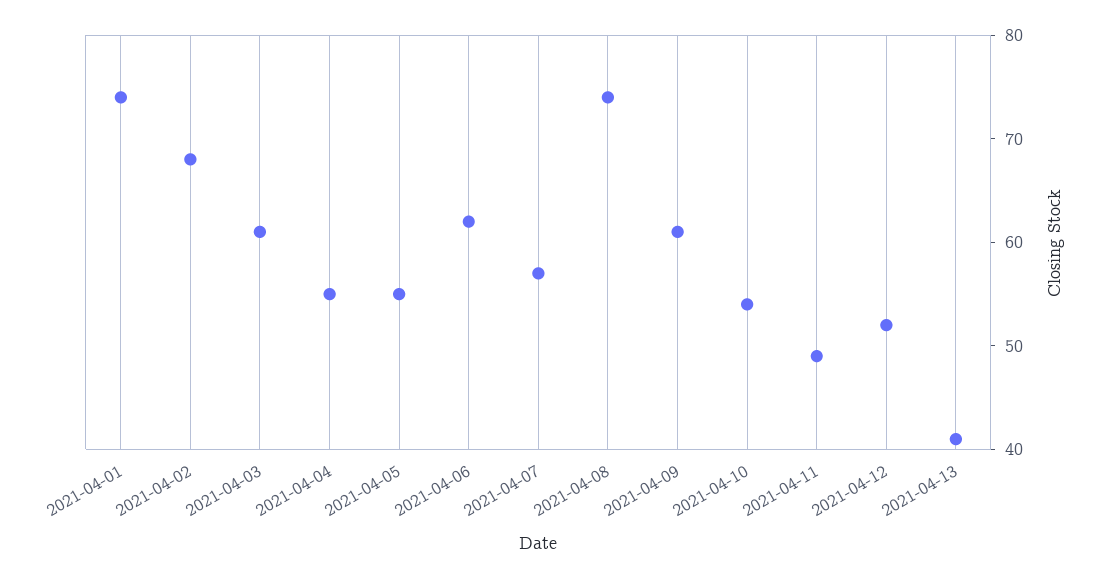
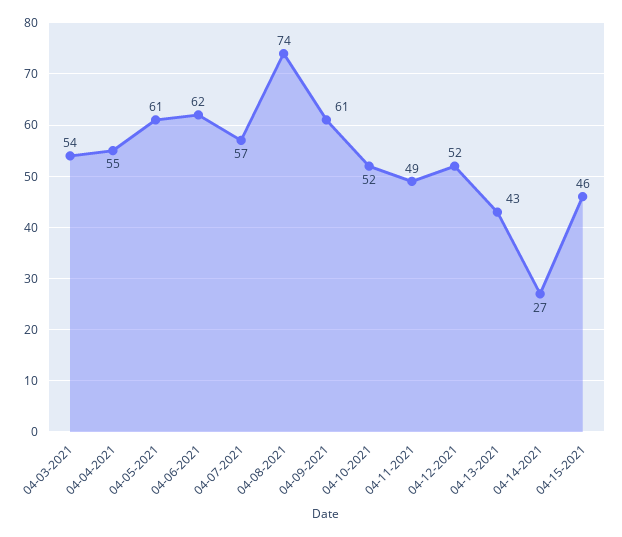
2021-04-01: 74 -> none
2021-04-02: 68 -> none
2021-04-03: 61 -> 54
2021-04-05: 55 -> 61
2021-04-10: 54 -> 52
2021-04-13: 41 -> 43
04-14-2021: none -> 27
04-15-2021: none -> 46

